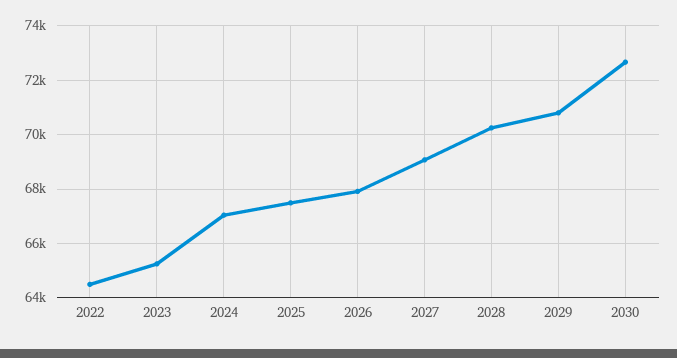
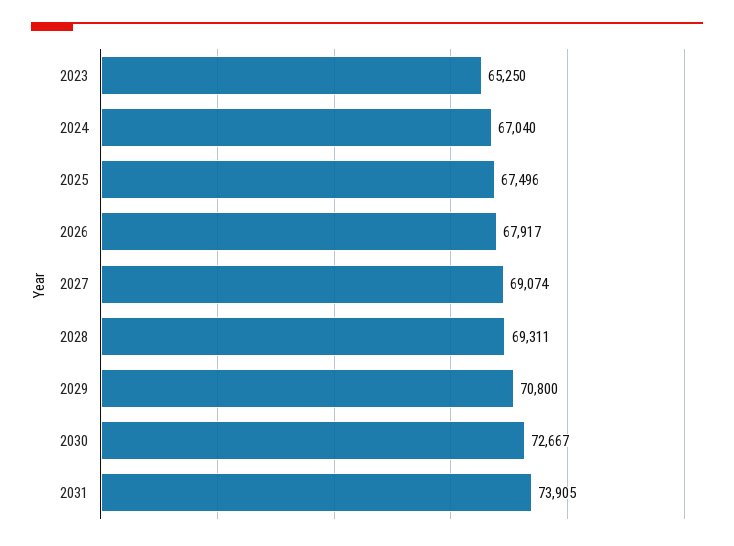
2022: 64500 -> none
2028: 70250 -> 69311
2031: none -> 73905

